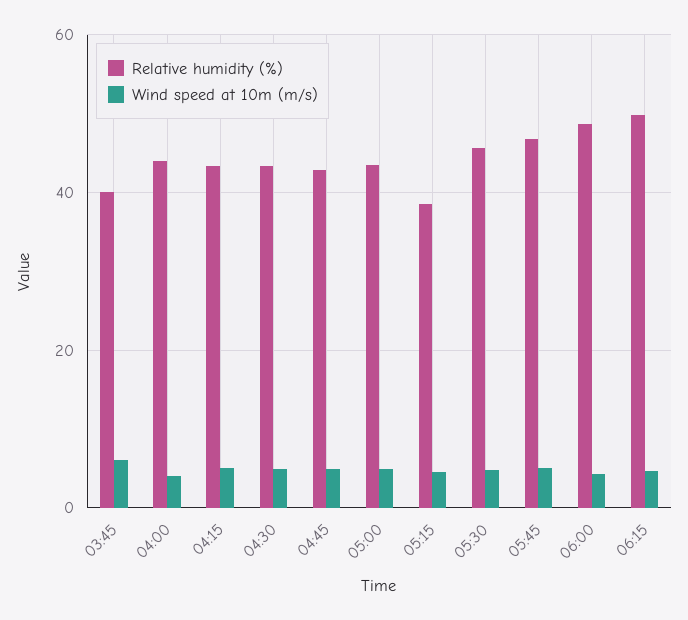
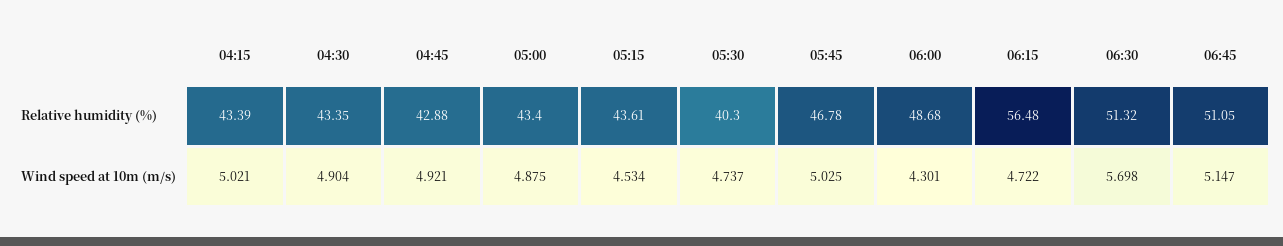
Relative humidity (%), 03:45: 40 -> none
Wind speed at 10m (m/s), 03:45: 6 -> none
Relative humidity (%), 04:00: 44 -> none
Wind speed at 10m (m/s), 04:00: 4 -> none
Relative humidity (%), 05:15: 38 -> 43.61
Relative humidity (%), 05:30: 46 -> 40.3
Relative humidity (%), 06:15: 50 -> 56.48
Relative humidity (%), 06:30: none -> 51.32
Relative humidity (%), 06:45: none -> 51.05
Wind speed at 10m (m/s), 06:30: none -> 5.698
Wind speed at 10m (m/s), 06:45: none -> 5.147

